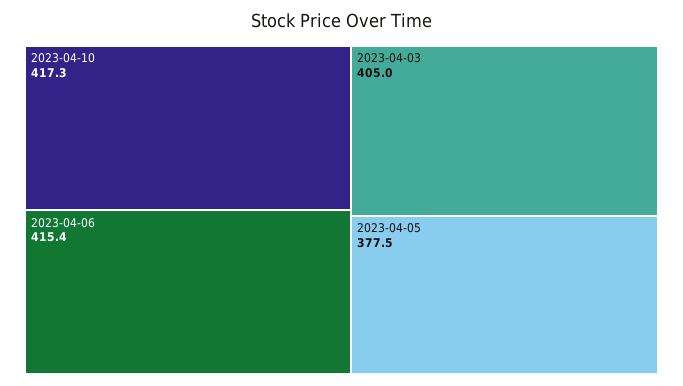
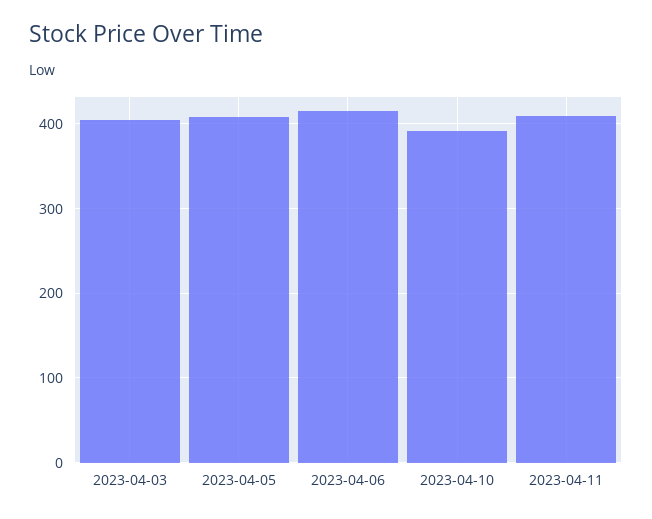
2023-04-10: 417.3 -> 390
2023-04-05: 377.5 -> 410
2023-04-11: none -> 410

